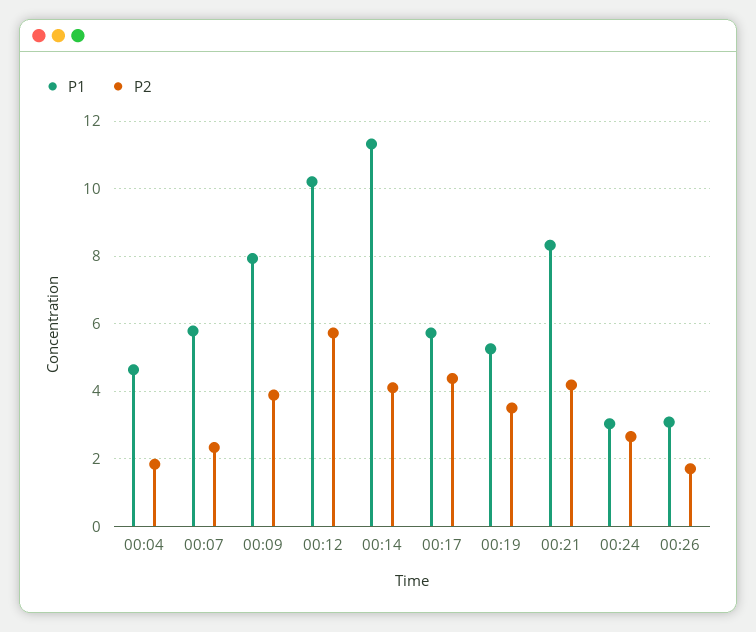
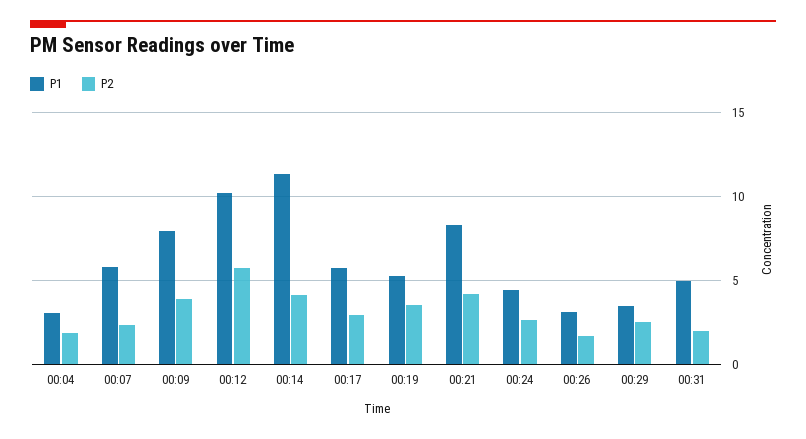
P1, 00:04: 4.6 -> 3
P2, 00:17: 4.4 -> 3
P1, 00:24: 3 -> 4.5
P1, 00:29: none -> 3.5
P2, 00:29: none -> 2.5
P1, 00:31: none -> 5
P2, 00:31: none -> 2

